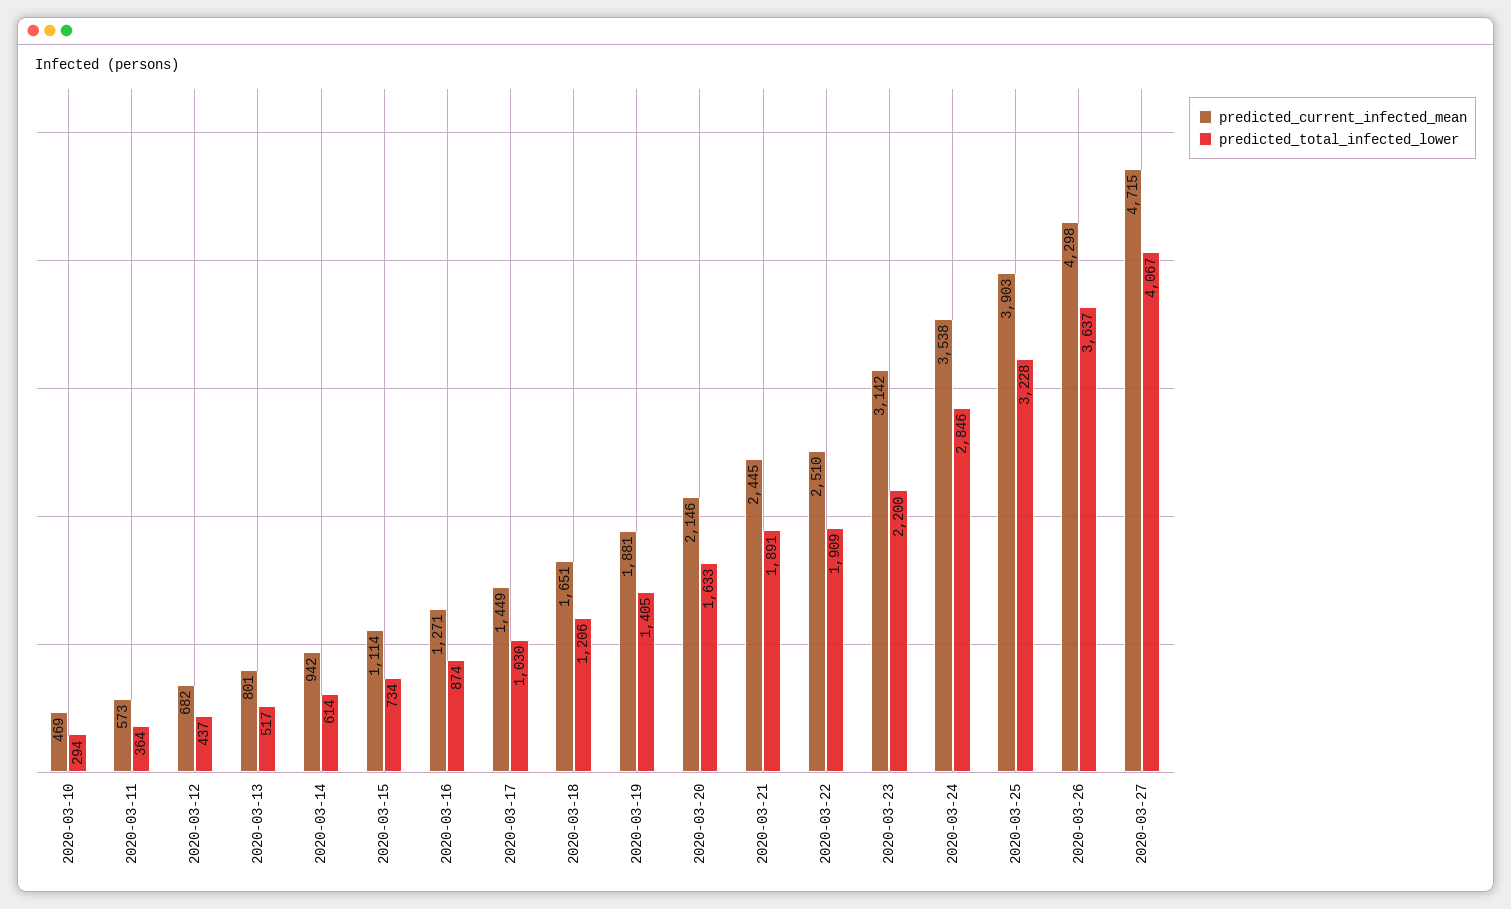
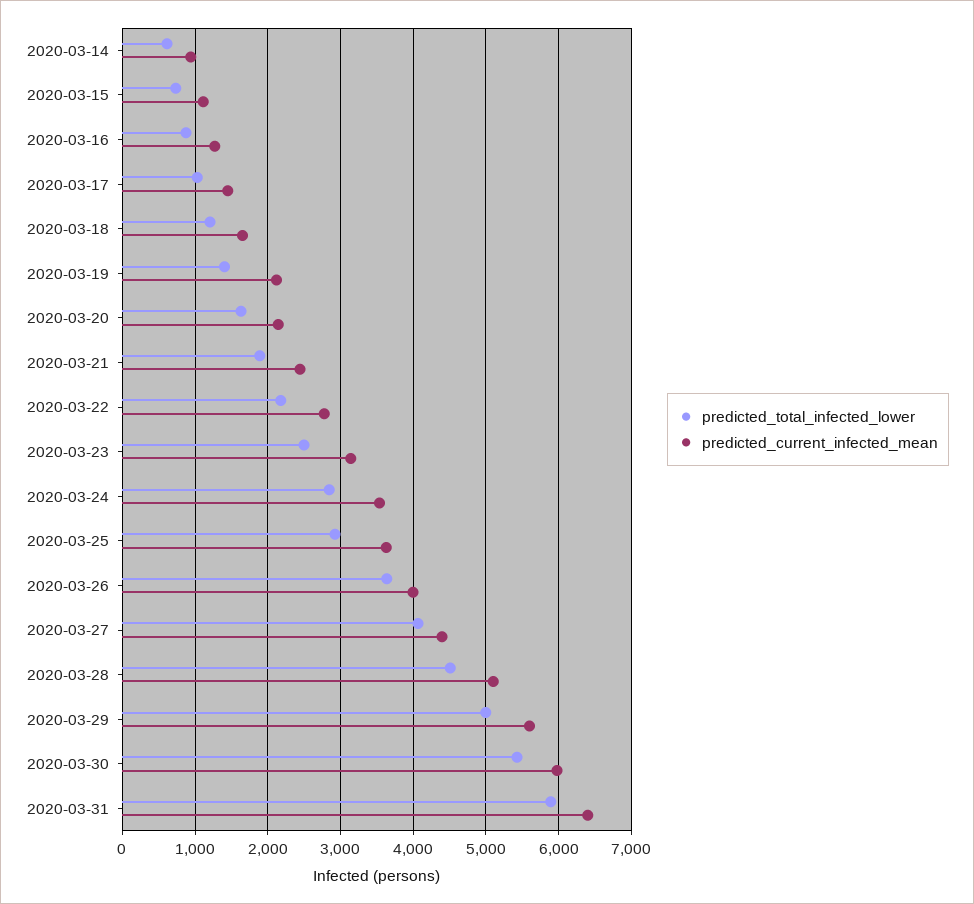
predicted_current_infected_mean, 2020-03-10: 469 -> none
predicted_total_infected_lower, 2020-03-10: 294 -> none
predicted_current_infected_mean, 2020-03-11: 573 -> none
predicted_total_infected_lower, 2020-03-11: 364 -> none
predicted_current_infected_mean, 2020-03-12: 682 -> none
predicted_total_infected_lower, 2020-03-12: 437 -> none
predicted_current_infected_mean, 2020-03-13: 801 -> none
predicted_total_infected_lower, 2020-03-13: 517 -> none
predicted_current_infected_mean, 2020-03-19: 1881 -> 2100
predicted_current_infected_mean, 2020-03-22: 2510 -> 2800
predicted_total_infected_lower, 2020-03-22: 1909 -> 2200
predicted_total_infected_lower, 2020-03-23: 2200 -> 2500
predicted_current_infected_mean, 2020-03-25: 3903 -> 3600
predicted_total_infected_lower, 2020-03-25: 3228 -> 2900
predicted_current_infected_mean, 2020-03-26: 4298 -> 4000
predicted_current_infected_mean, 2020-03-27: 4715 -> 4400
predicted_total_infected_lower, 2020-03-28: none -> 4500
predicted_current_infected_mean, 2020-03-28: none -> 5100
predicted_total_infected_lower, 2020-03-29: none -> 5000
predicted_current_infected_mean, 2020-03-29: none -> 5600
predicted_total_infected_lower, 2020-03-30: none -> 5400
predicted_current_infected_mean, 2020-03-30: none -> 6000
predicted_total_infected_lower, 2020-03-31: none -> 5900
predicted_current_infected_mean, 2020-03-31: none -> 6400

